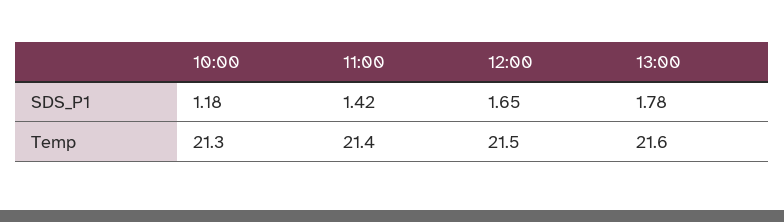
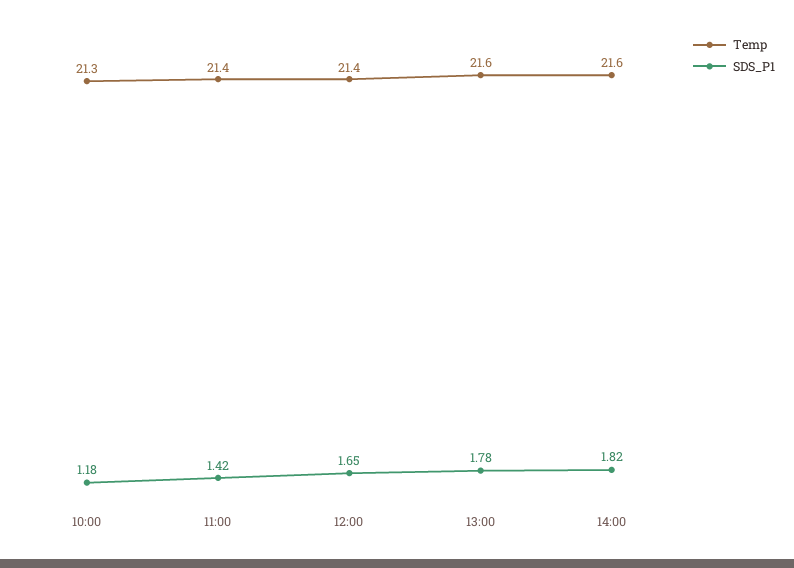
Temp, 12:00: 21.5 -> 21.4
Temp, 14:00: none -> 21.6
SDS_P1, 14:00: none -> 1.82

